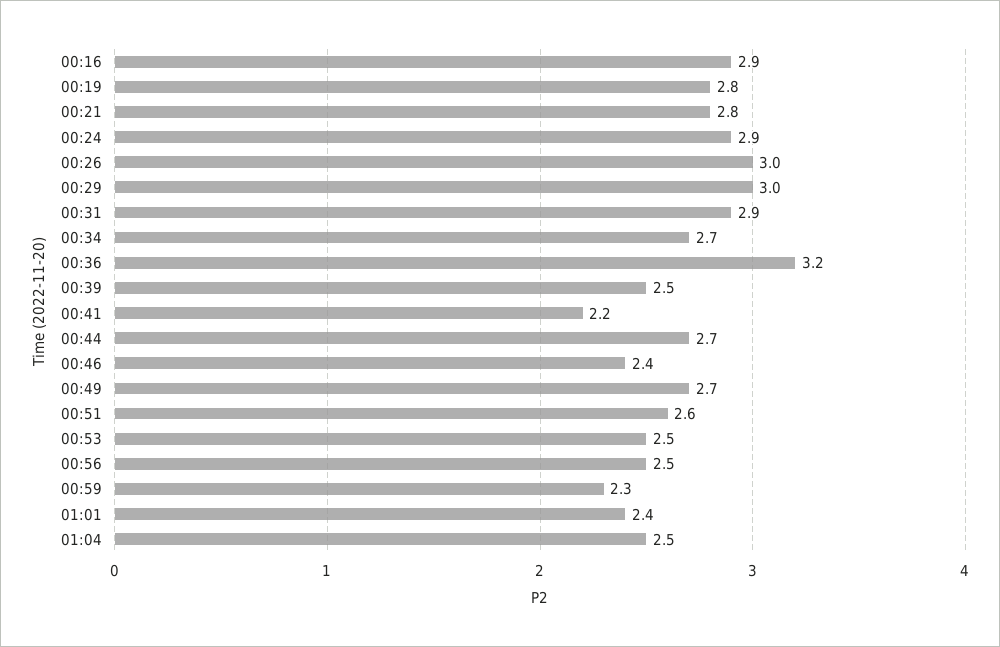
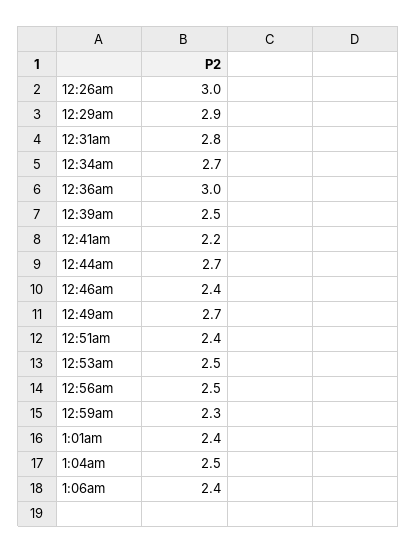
00:16: 2.9 -> none
00:19: 2.8 -> none
00:21: 2.8 -> none
00:24: 2.9 -> none
00:29: 3 -> 2.9
00:31: 2.9 -> 2.8
00:36: 3.2 -> 3
00:51: 2.6 -> 2.4
1:06am: none -> 2.4

